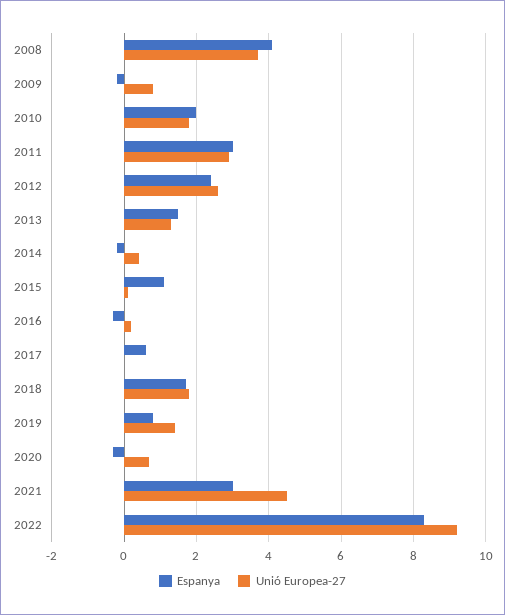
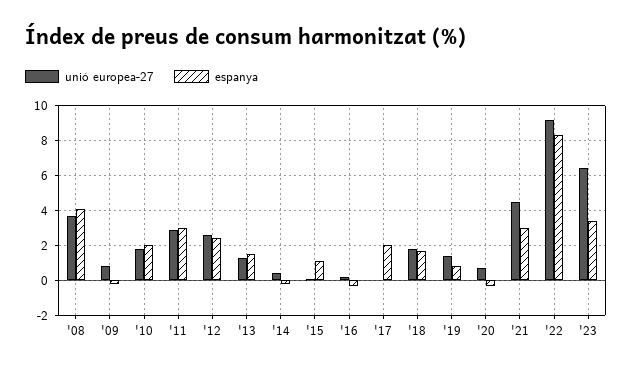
Espanya, 2017: 0.5 -> 2
Unió Europea-27, '23: none -> 6.5
Espanya, '23: none -> 3.5

